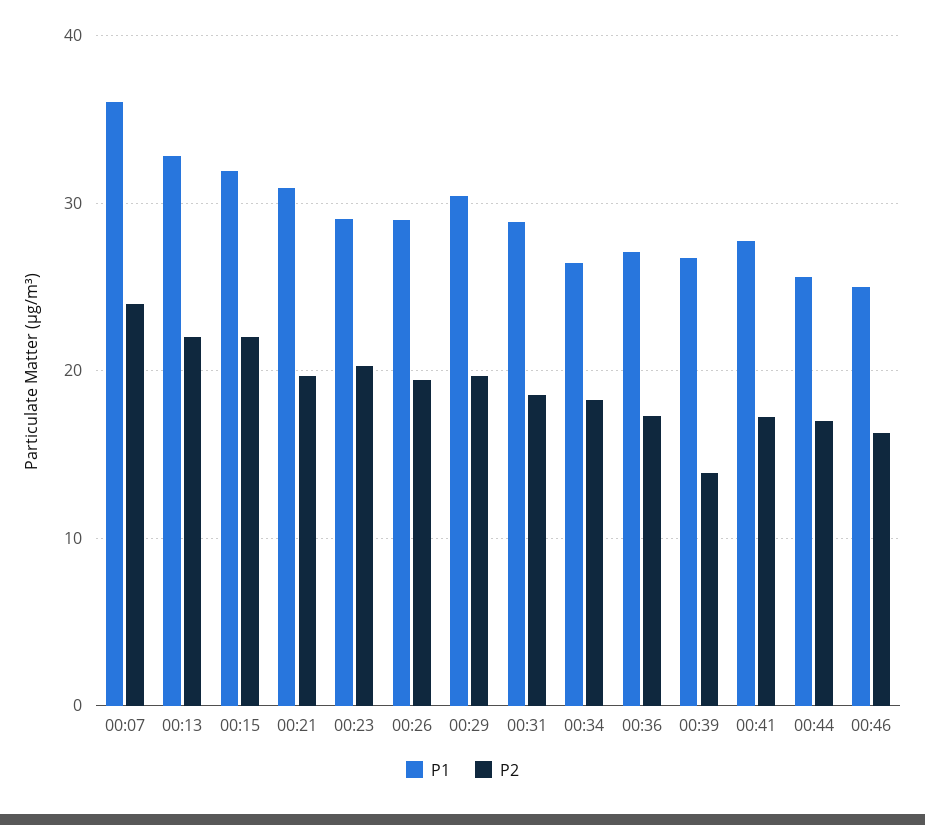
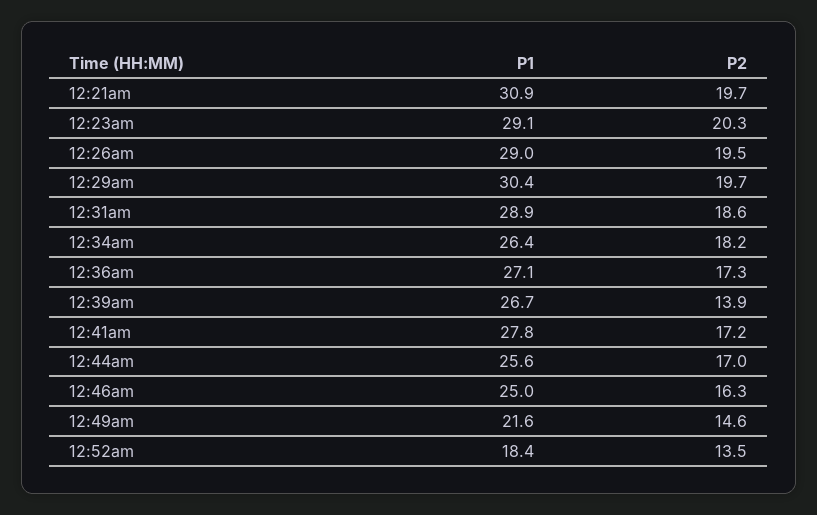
P1, 00:07: 36 -> none
P2, 00:07: 24 -> none
P1, 00:13: 33 -> none
P2, 00:13: 22 -> none
P1, 00:15: 32 -> none
P2, 00:15: 22 -> none
P1, 12:49am: none -> 21.6
P2, 12:49am: none -> 14.6
P1, 12:52am: none -> 18.4
P2, 12:52am: none -> 13.5

